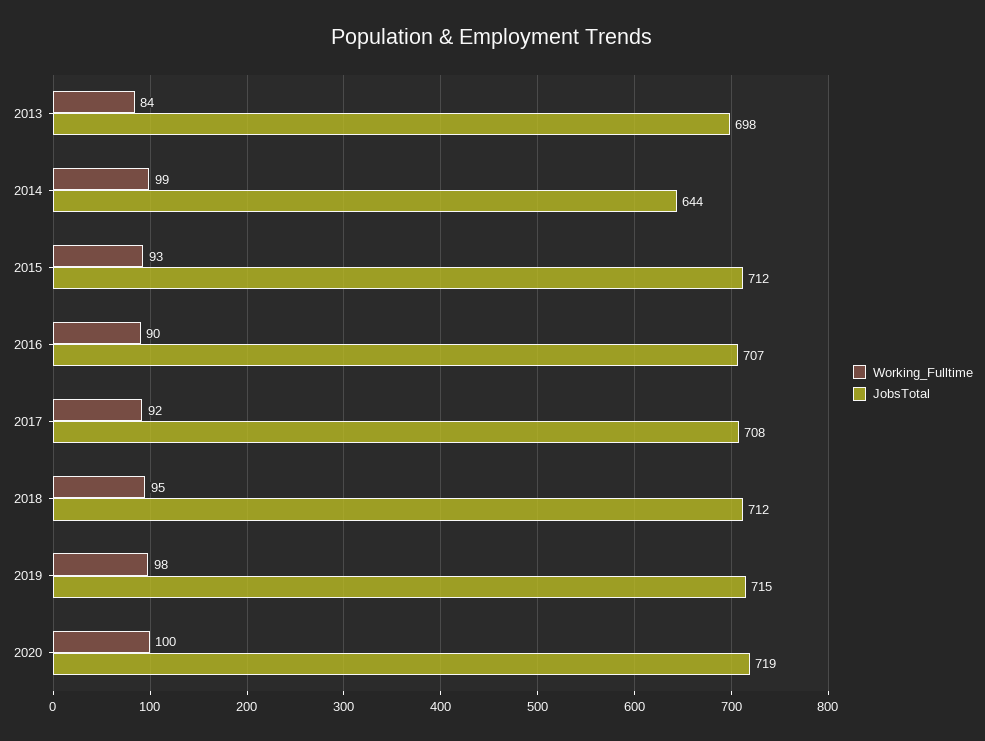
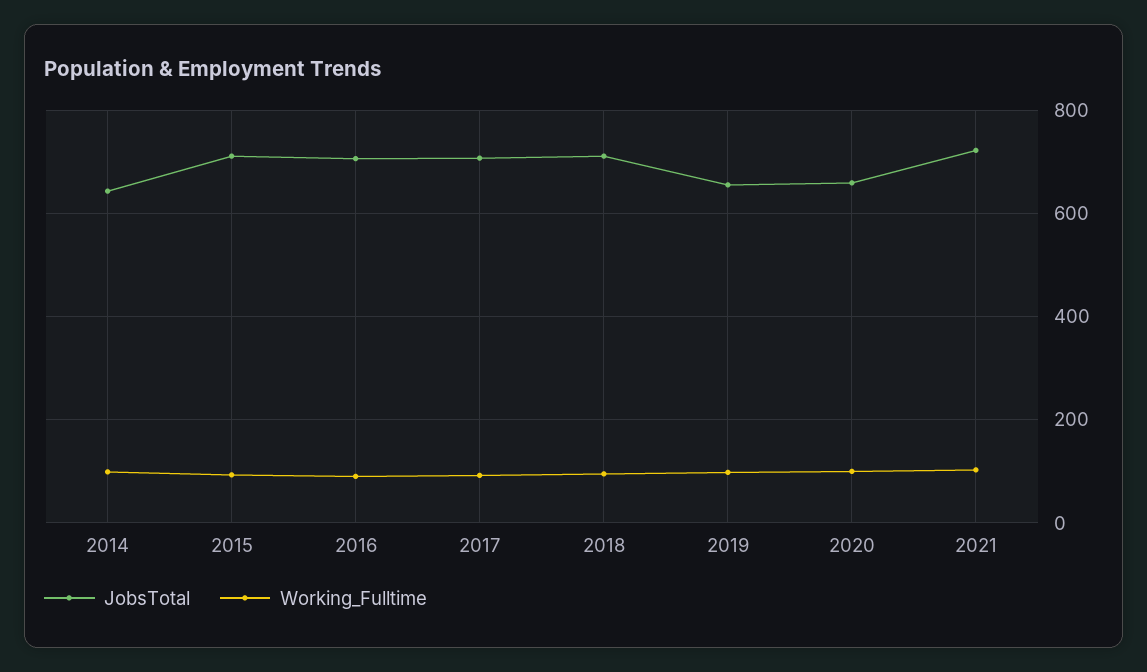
Working_Fulltime, 2013: 84 -> none
JobsTotal, 2013: 698 -> none
JobsTotal, 2019: 715 -> 660
JobsTotal, 2020: 719 -> 660
JobsTotal, 2021: none -> 720
Working_Fulltime, 2021: none -> 100

